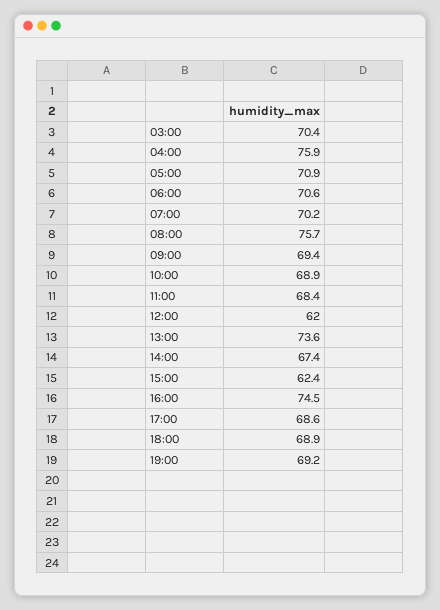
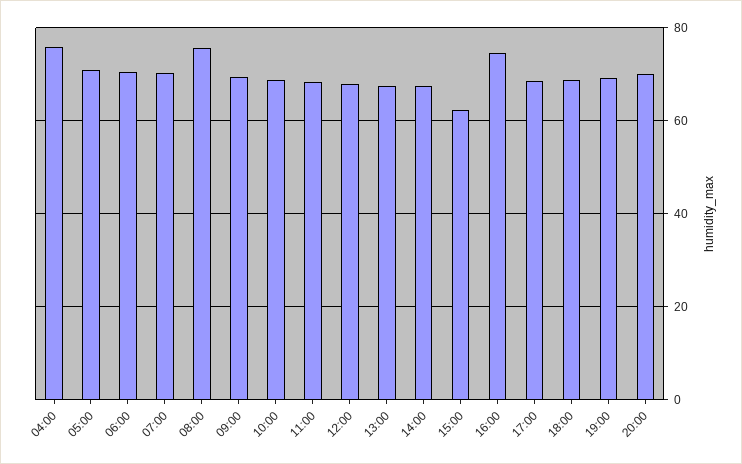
03:00: 70.4 -> none
12:00: 62 -> 68
13:00: 73.6 -> 68
20:00: none -> 70

